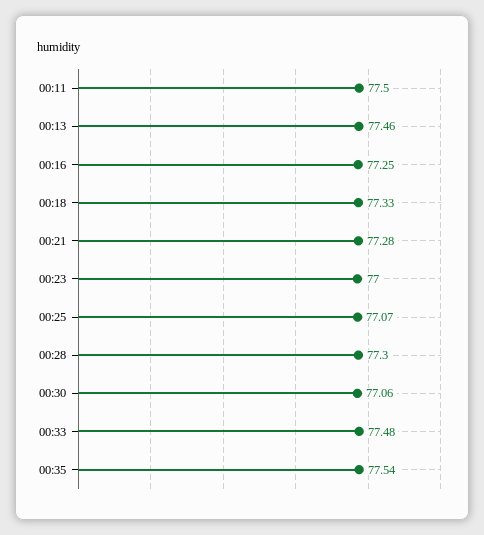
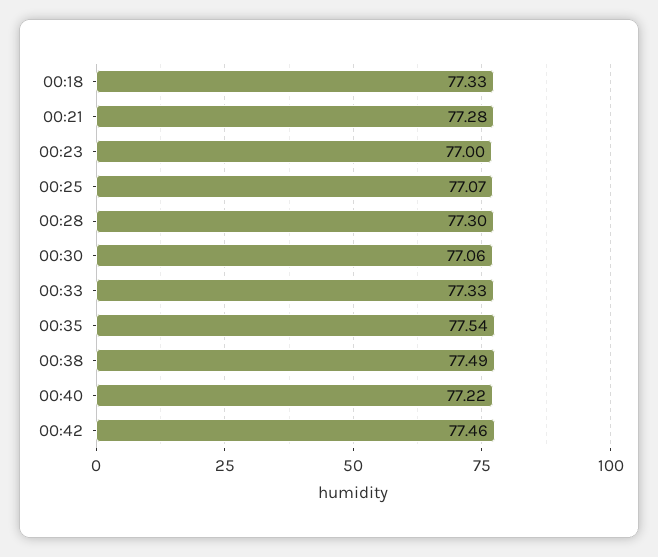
00:11: 77.5 -> none
00:13: 77.46 -> none
00:16: 77.25 -> none
00:33: 77.48 -> 77.33
00:38: none -> 77.49
00:40: none -> 77.22
00:42: none -> 77.46

